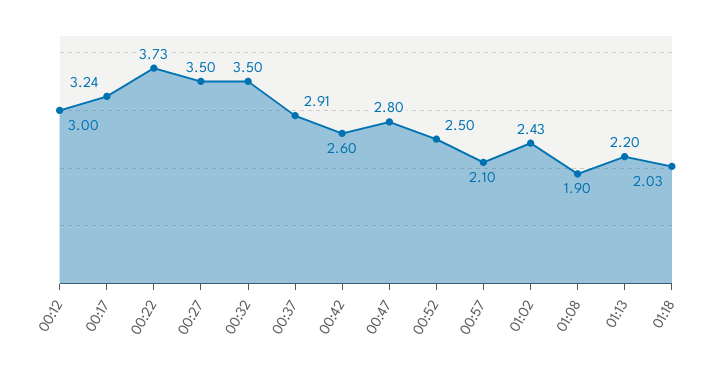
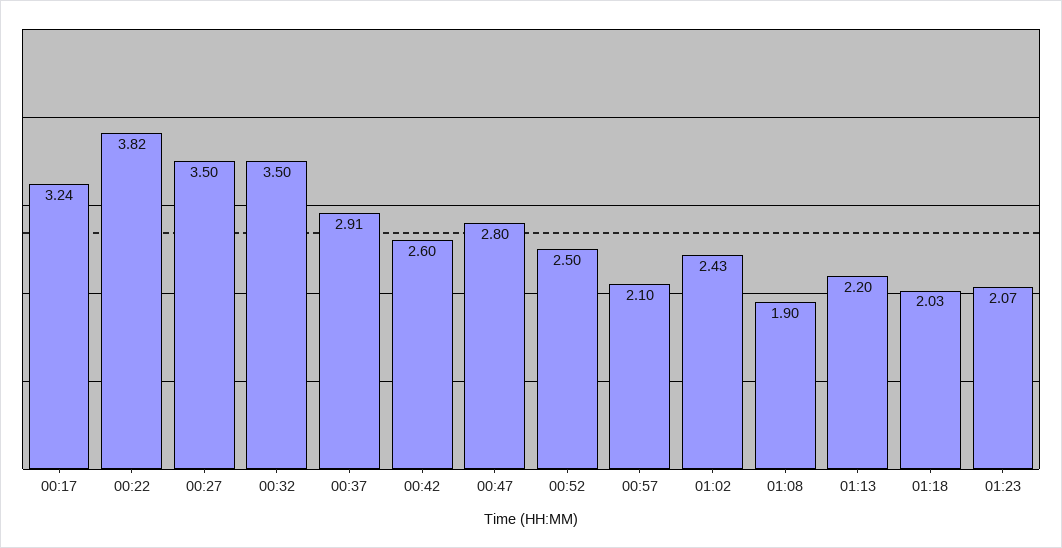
00:12: 3 -> none
00:22: 3.73 -> 3.82
01:23: none -> 2.07

